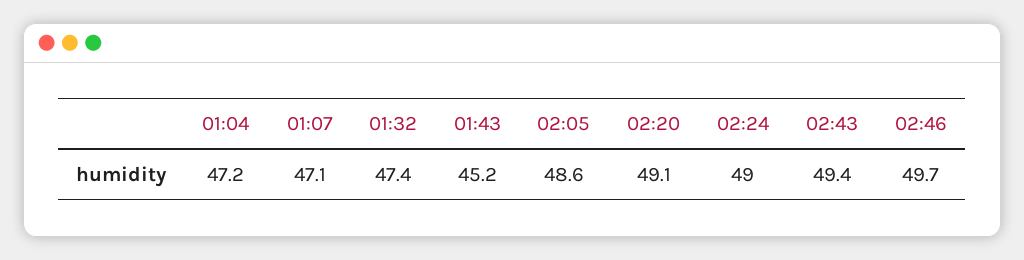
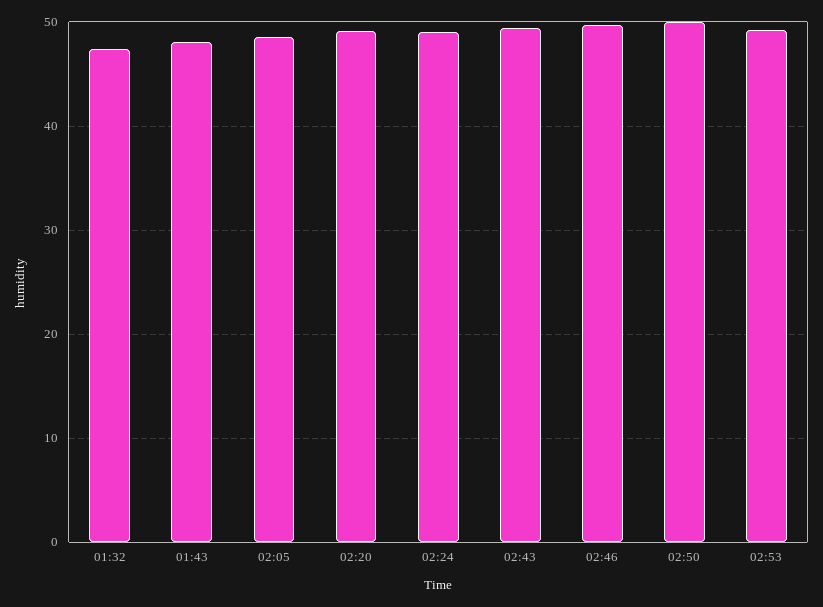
01:04: 47.2 -> none
01:07: 47.1 -> none
01:43: 45.2 -> 48
02:50: none -> 50
02:53: none -> 49

